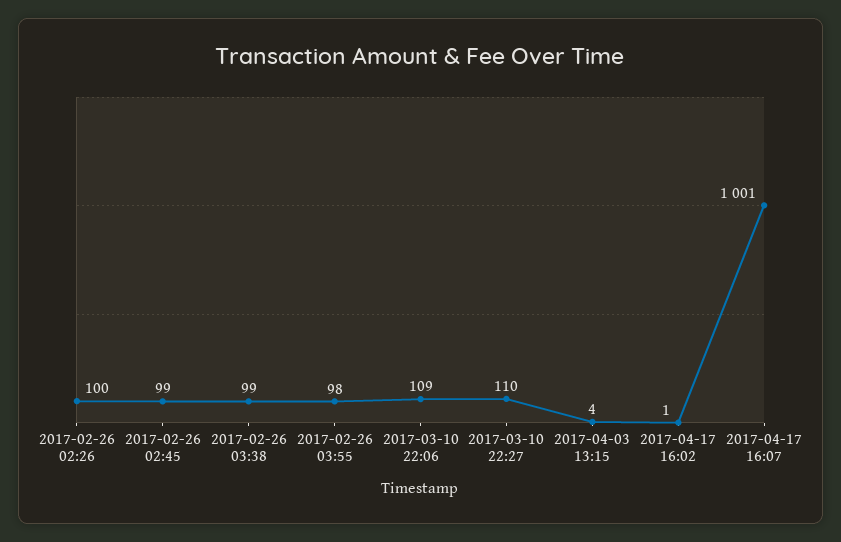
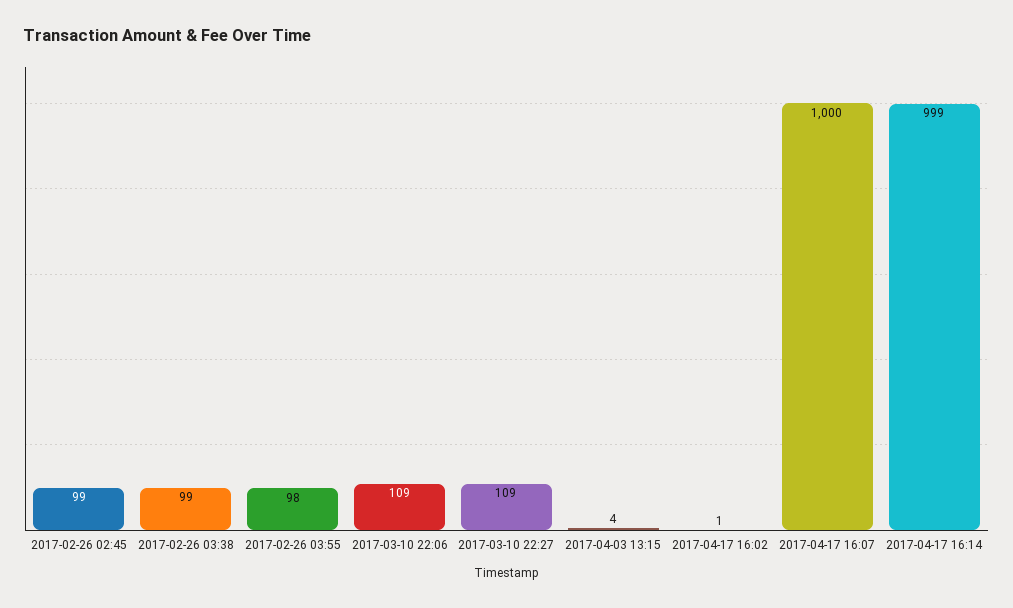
2017-02-26 02:26: 100 -> none
2017-03-10 22:27: 110 -> 109
2017-04-17 16:07: 1001 -> 1000
2017-04-17 16:14: none -> 999

